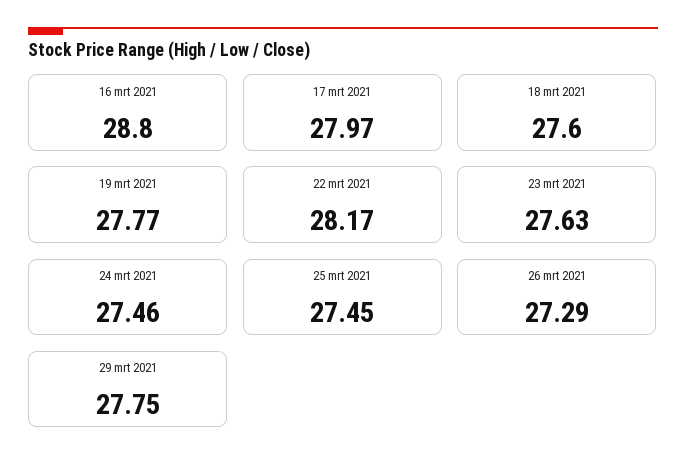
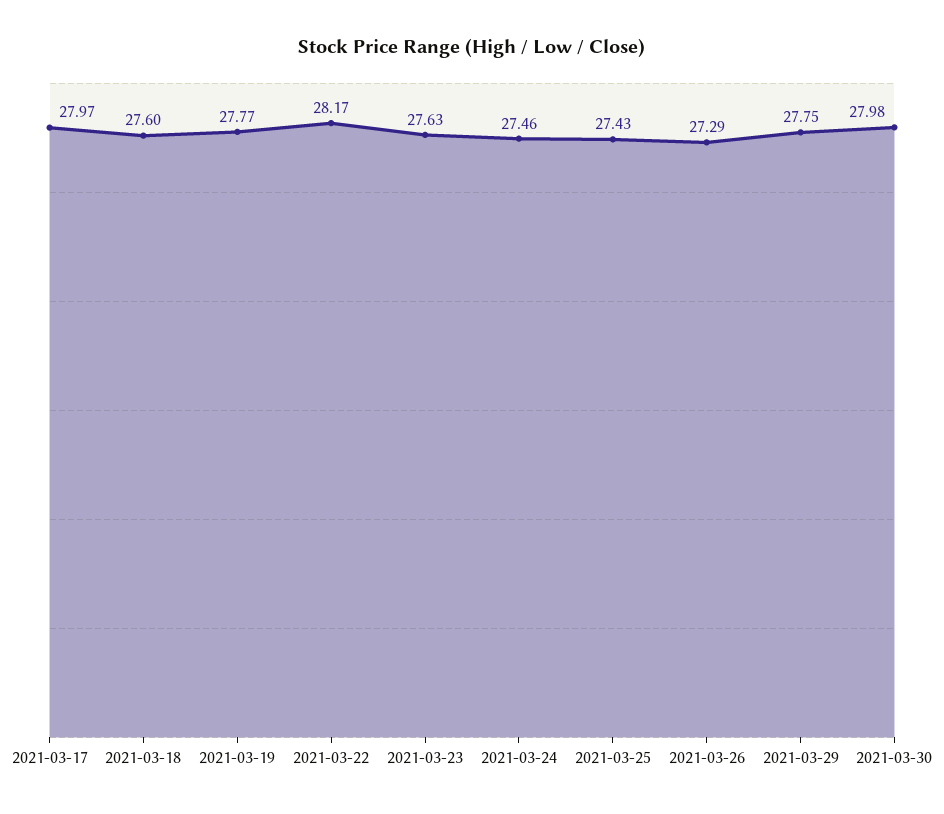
16 mrt 2021: 28.8 -> none
25 mrt 2021: 27.45 -> 27.43
2021-03-30: none -> 27.98

